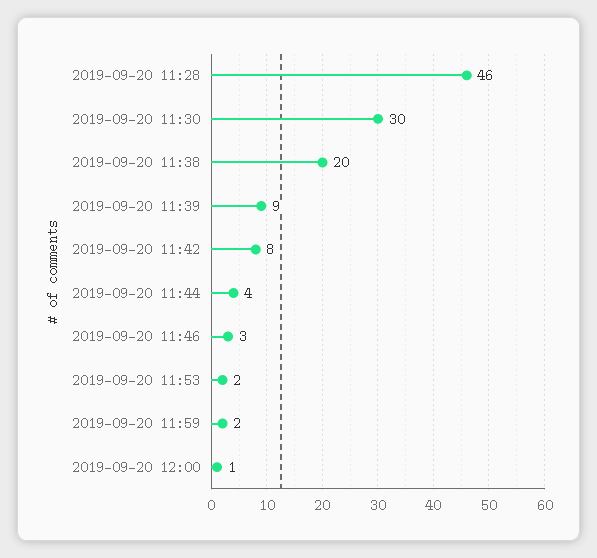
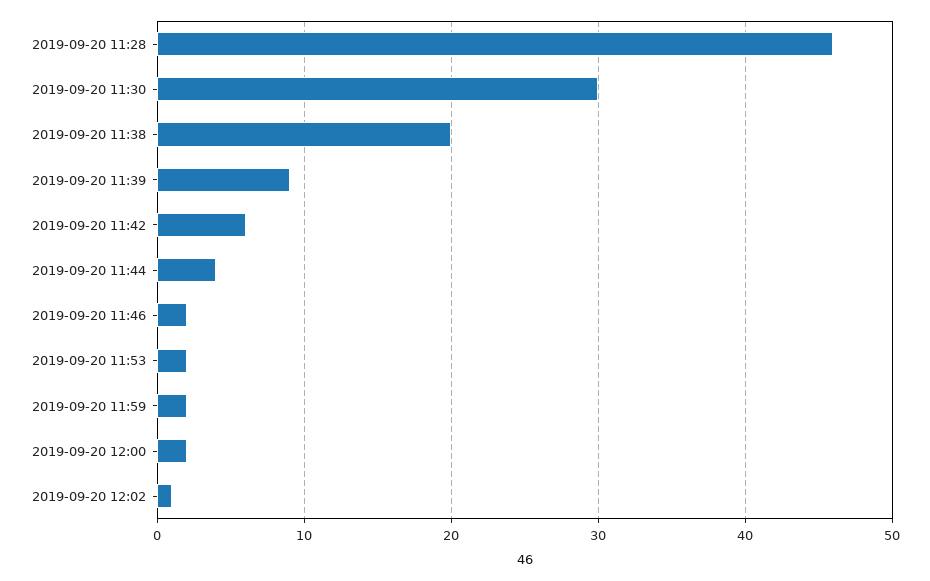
2019-09-20 11:42: 8 -> 6
2019-09-20 11:46: 3 -> 2
2019-09-20 12:00: 1 -> 2
2019-09-20 12:02: none -> 1

